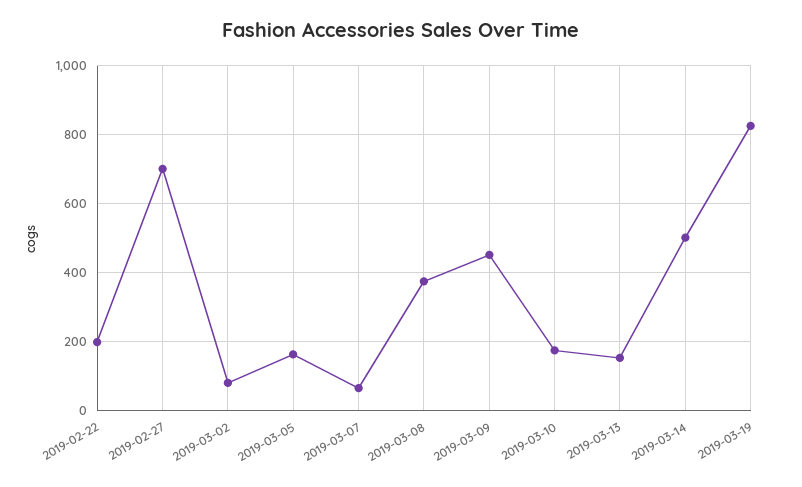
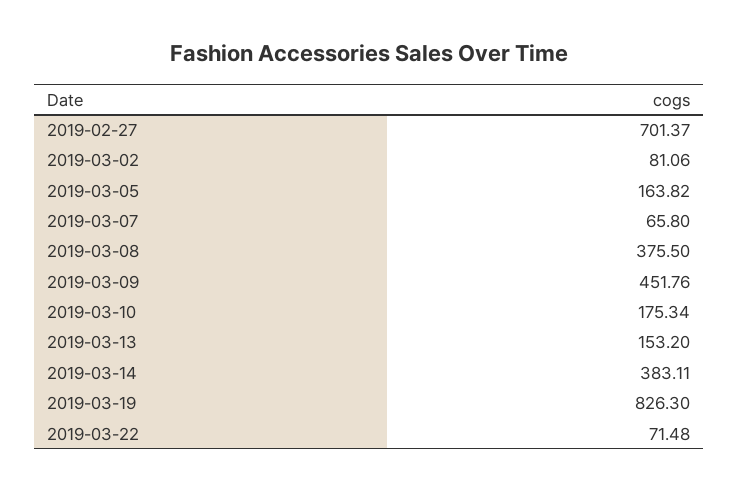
2019-02-22: 200 -> none
2019-03-14: 500 -> 383.11
2019-03-22: none -> 71.48

